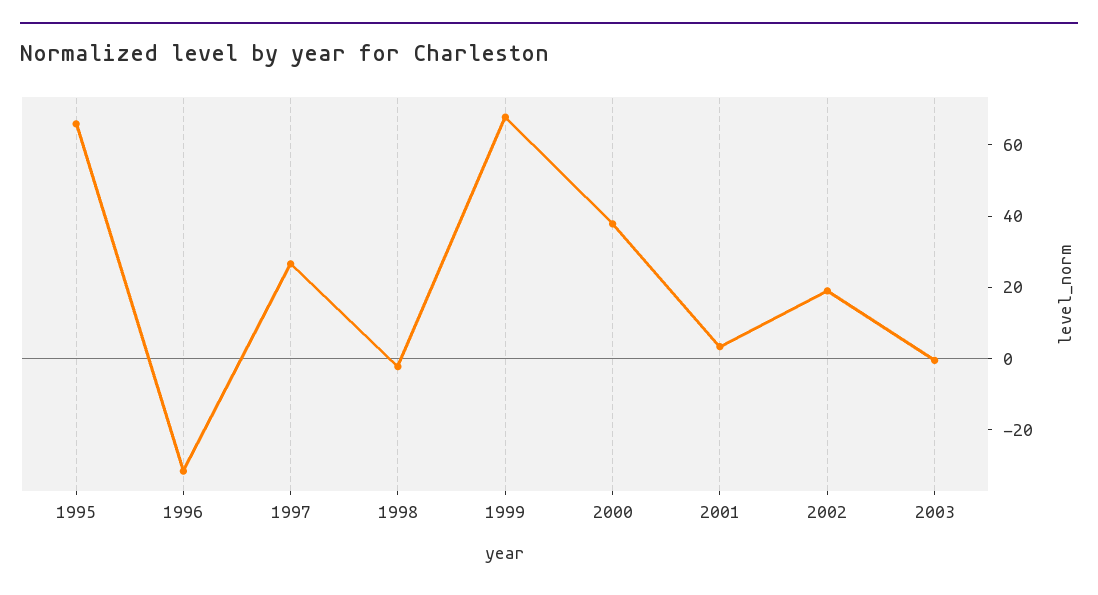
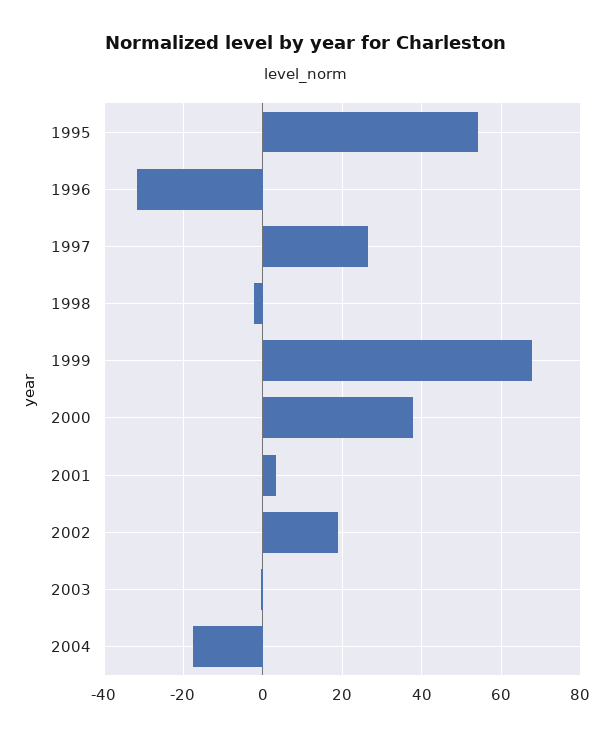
1995: 65 -> 54
2004: none -> -18

